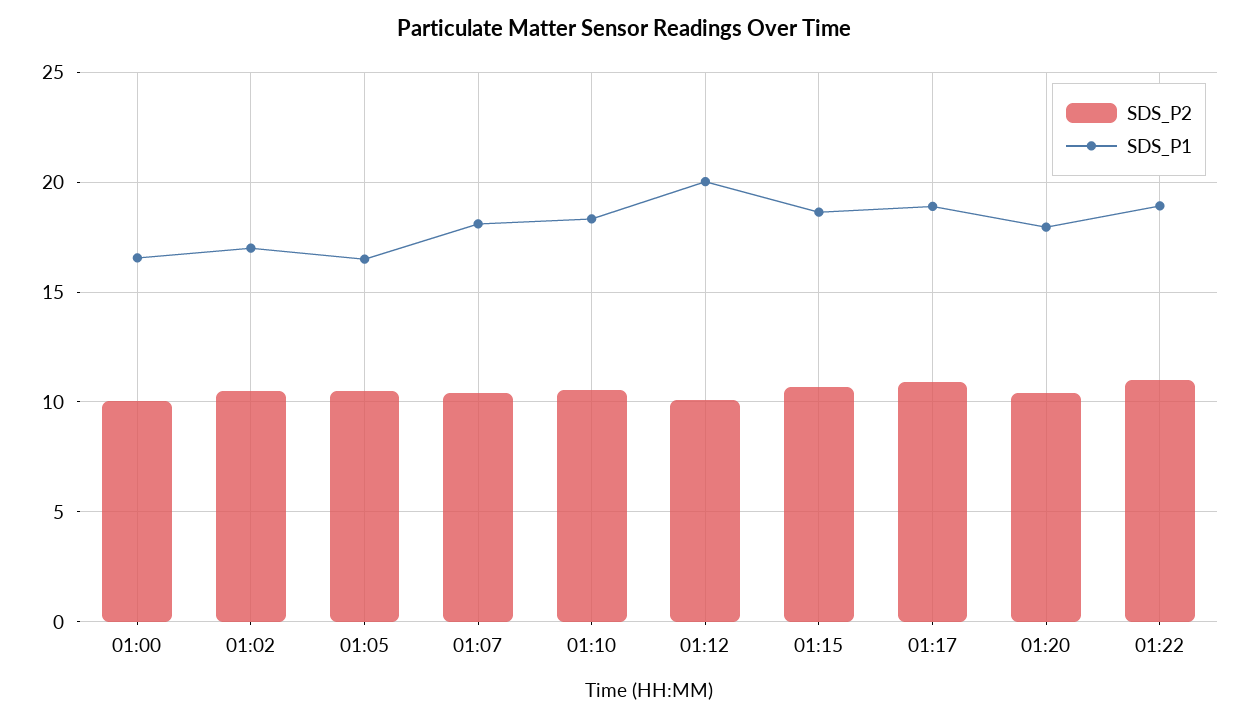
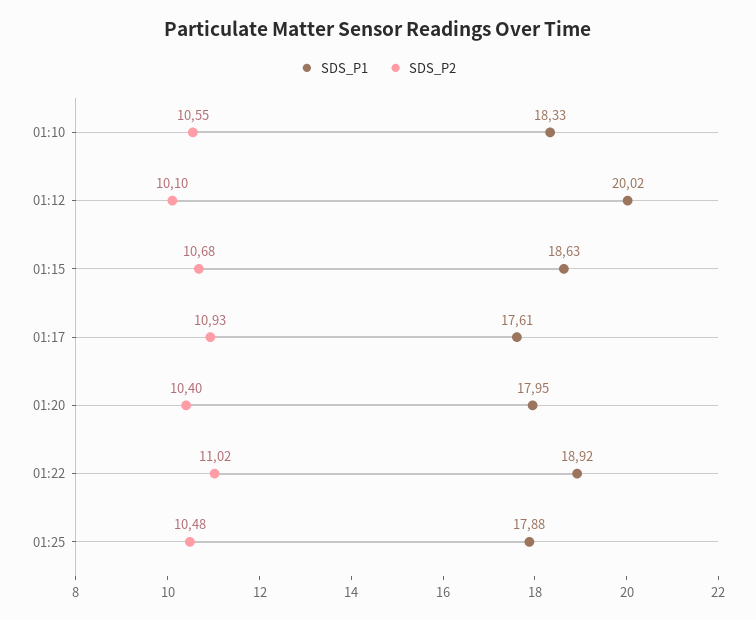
SDS_P2, 01:00: 10 -> none
SDS_P1, 01:00: 16.5 -> none
SDS_P2, 01:02: 10.5 -> none
SDS_P1, 01:02: 17 -> none
SDS_P2, 01:05: 10.5 -> none
SDS_P1, 01:05: 16.5 -> none
SDS_P2, 01:07: 10.5 -> none
SDS_P1, 01:07: 18 -> none
SDS_P1, 01:17: 19 -> 17.61
SDS_P1, 01:25: none -> 17.88
SDS_P2, 01:25: none -> 10.48

